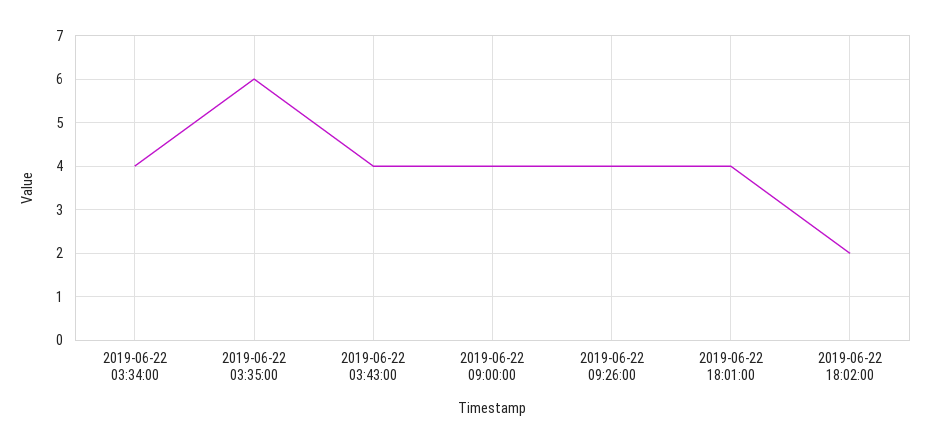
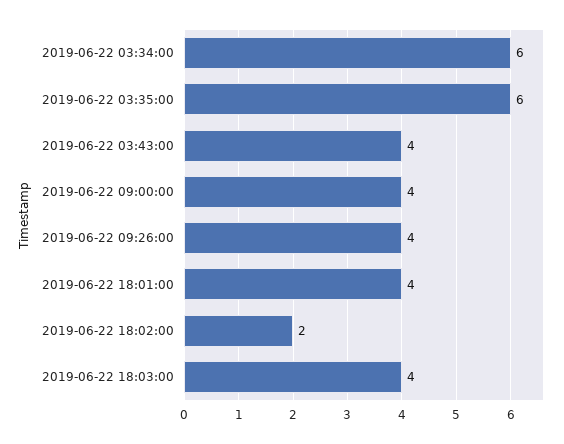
2019-06-22 03:34:00: 4 -> 6
2019-06-22 18:03:00: none -> 4

